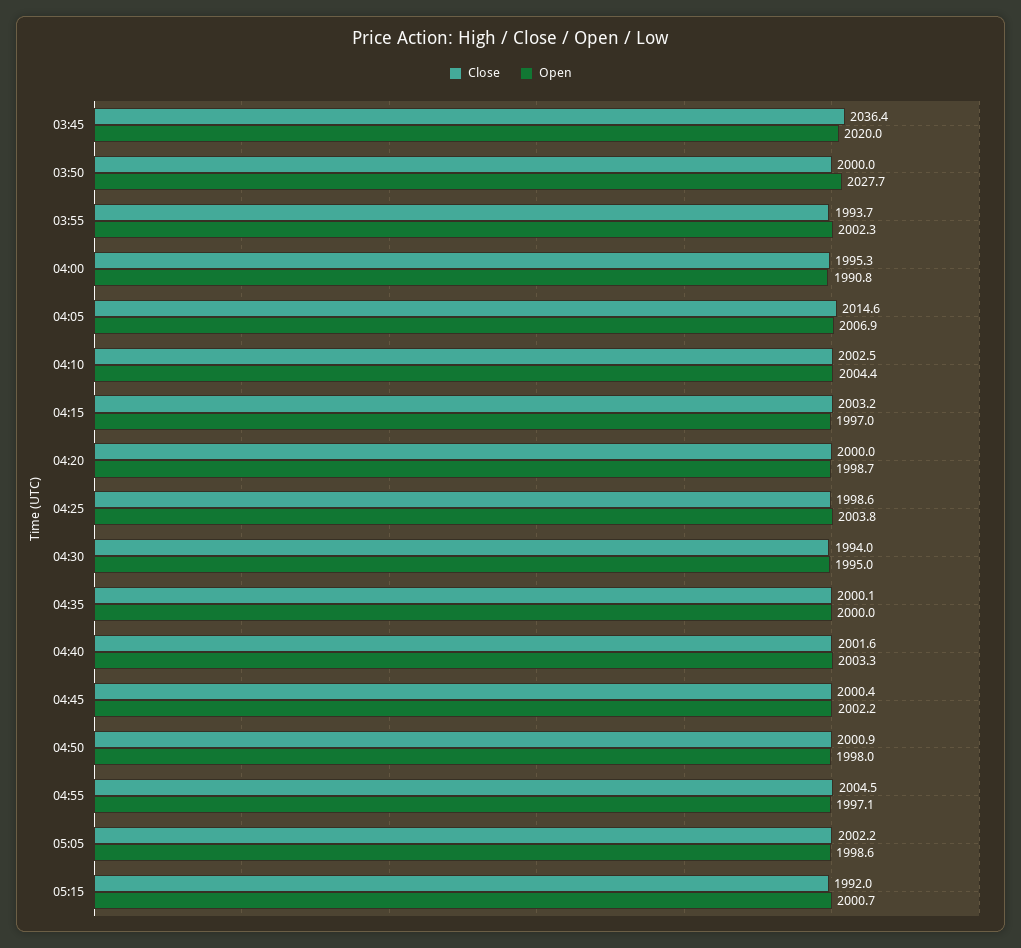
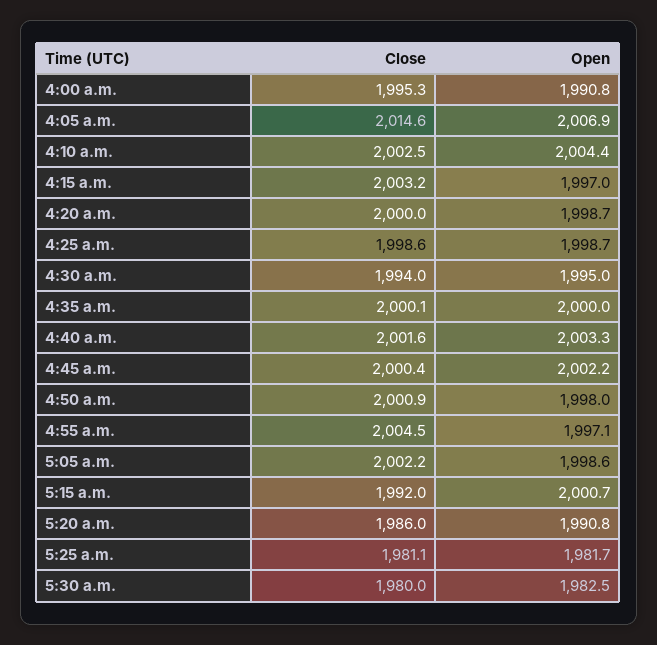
Close, 03:45: 2036.4 -> none
Open, 03:45: 2020 -> none
Close, 03:50: 2000 -> none
Open, 03:50: 2027.7 -> none
Close, 03:55: 1993.7 -> none
Open, 03:55: 2002.3 -> none
Open, 04:25: 2003.8 -> 1998.7
Close, 5:20 a.m.: none -> 1986
Open, 5:20 a.m.: none -> 1990.8
Close, 5:25 a.m.: none -> 1981.1
Open, 5:25 a.m.: none -> 1981.7
Close, 5:30 a.m.: none -> 1980
Open, 5:30 a.m.: none -> 1982.5

